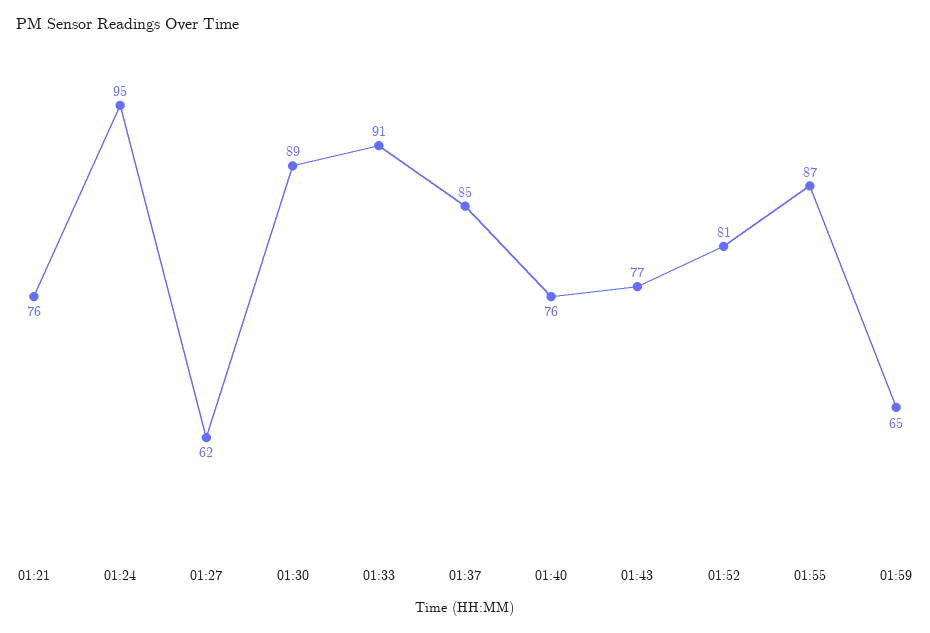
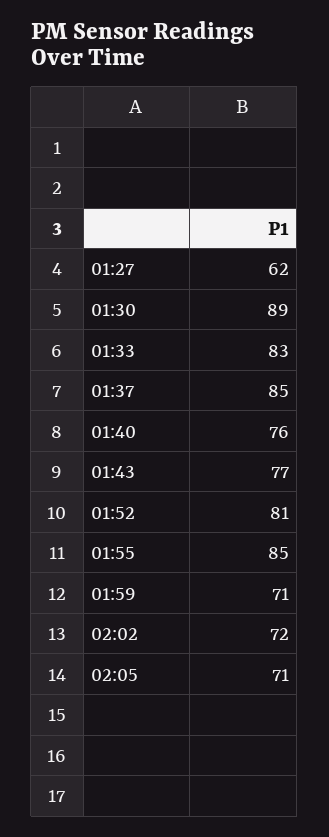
01:21: 76 -> none
01:24: 95 -> none
01:33: 91 -> 83
01:55: 87 -> 85
01:59: 65 -> 71
02:02: none -> 72
02:05: none -> 71

